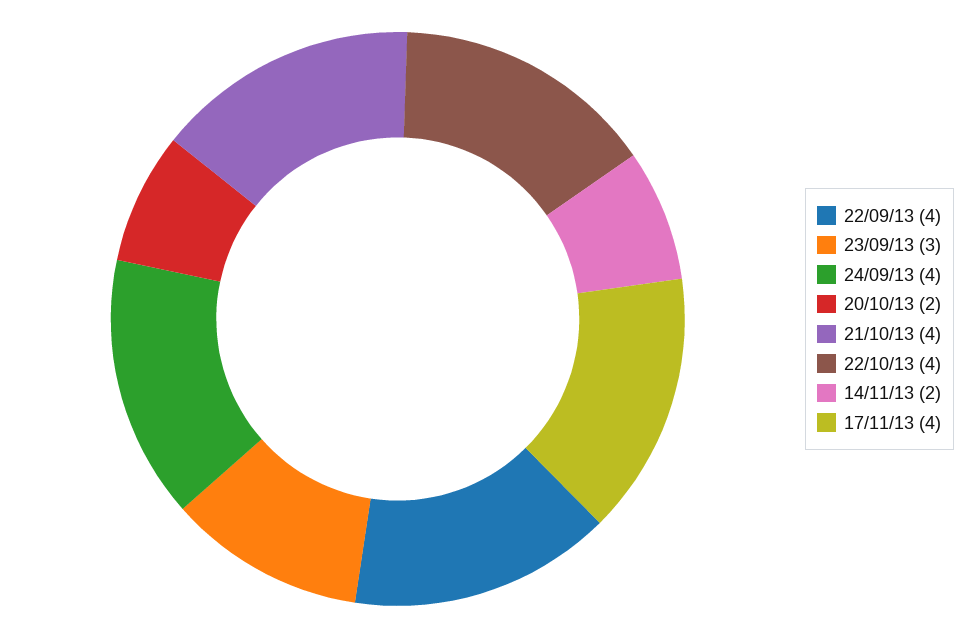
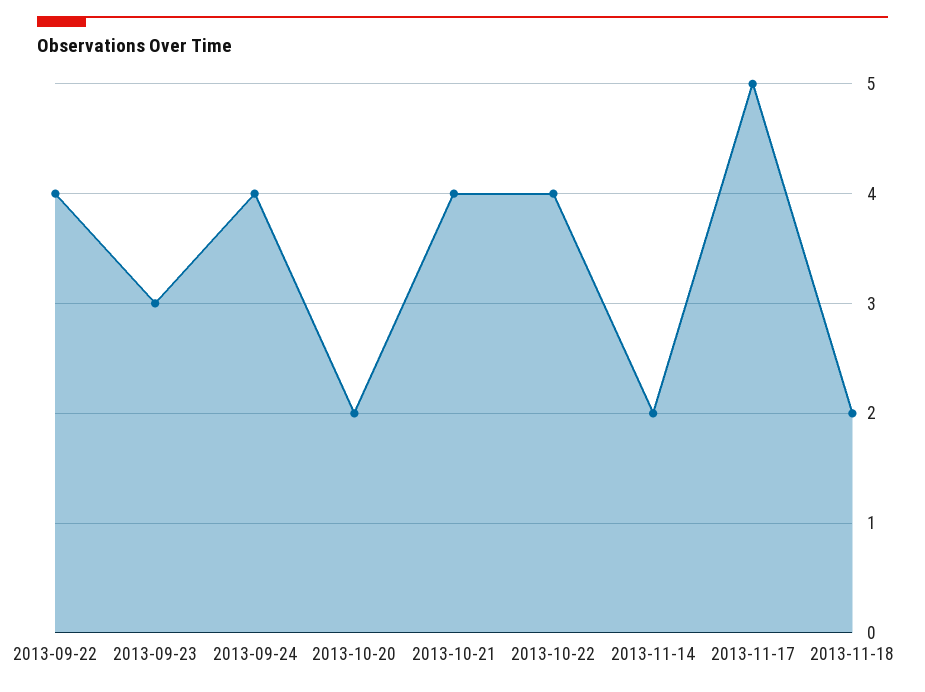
17/11/13: 4 -> 5
2013-11-18: none -> 2

